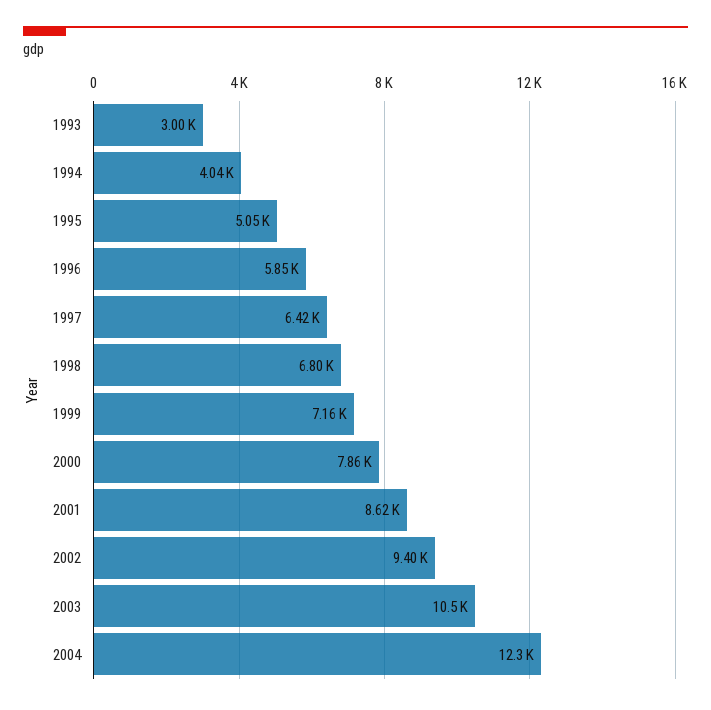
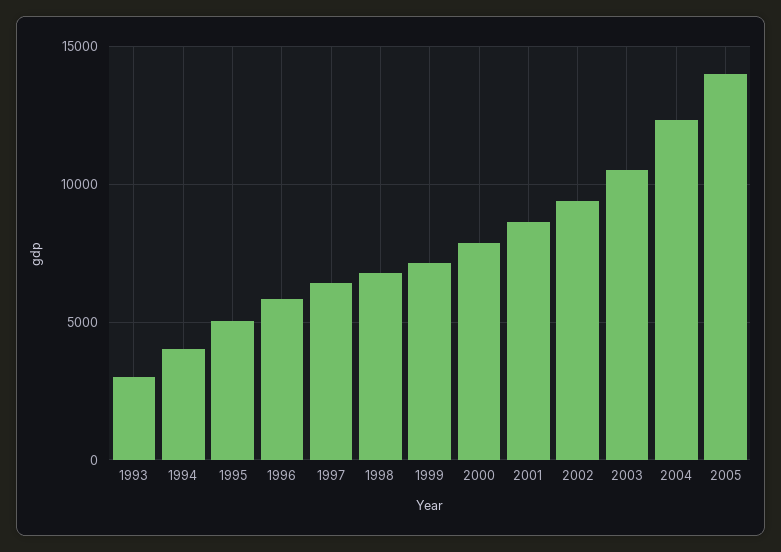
2005: none -> 14000

